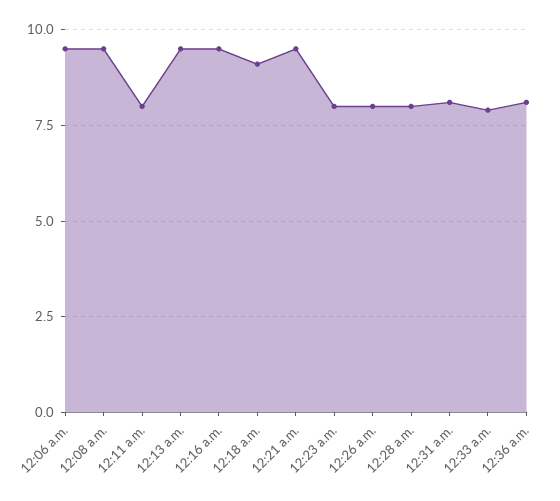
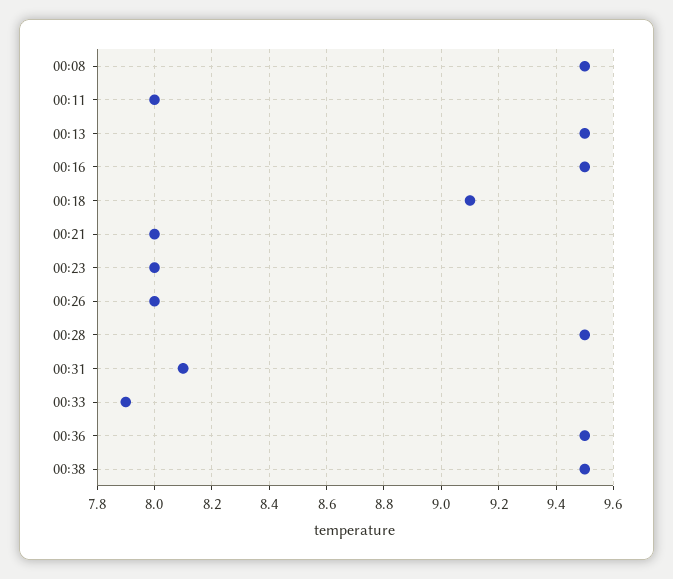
12:06 a.m.: 9.5 -> none
12:21 a.m.: 9.5 -> 8
12:28 a.m.: 8 -> 9.5
12:36 a.m.: 8 -> 9.5
00:38: none -> 9.5

